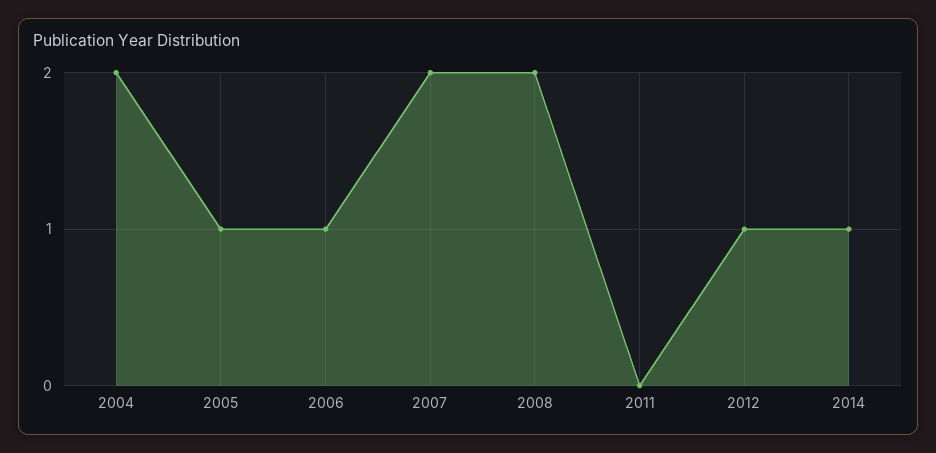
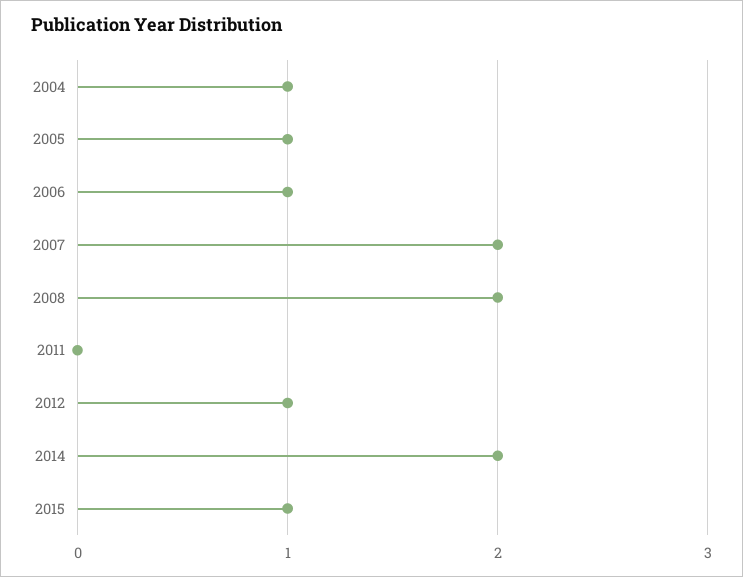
2004: 2 -> 1
2014: 1 -> 2
2015: none -> 1

